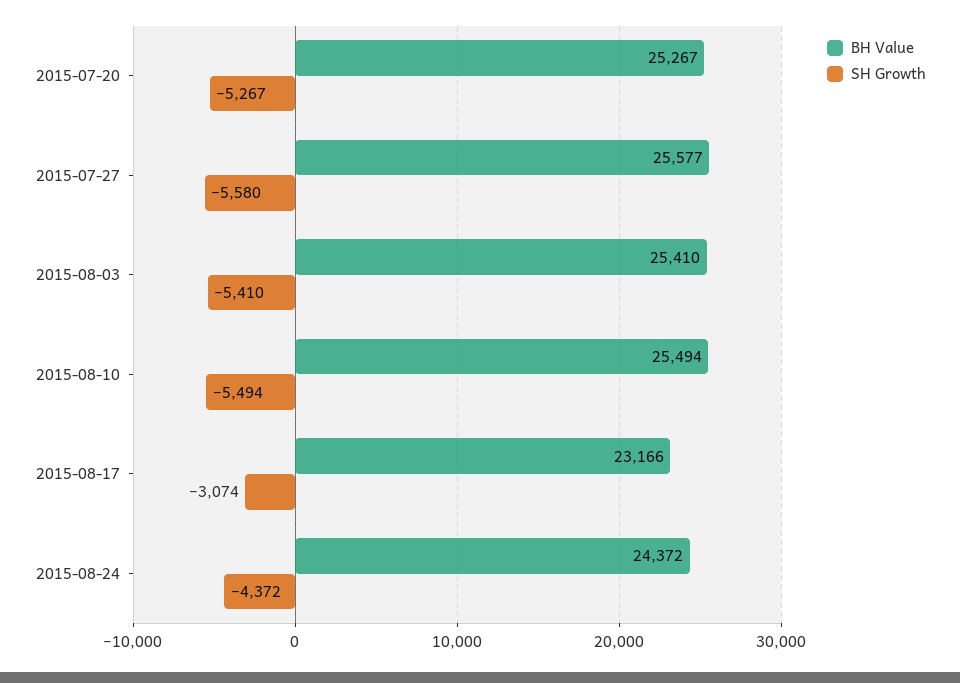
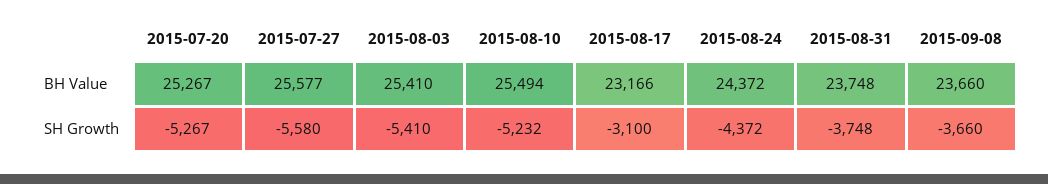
SH Growth, 2015-08-10: -5494 -> -5232
SH Growth, 2015-08-17: -3074 -> -3100
BH Value, 2015-08-31: none -> 23748
BH Value, 2015-09-08: none -> 23660
SH Growth, 2015-08-31: none -> -3748
SH Growth, 2015-09-08: none -> -3660

